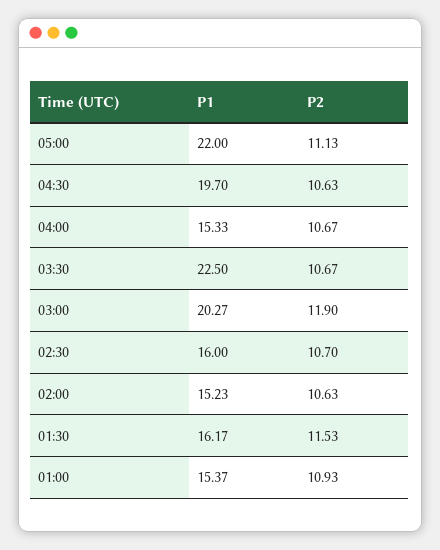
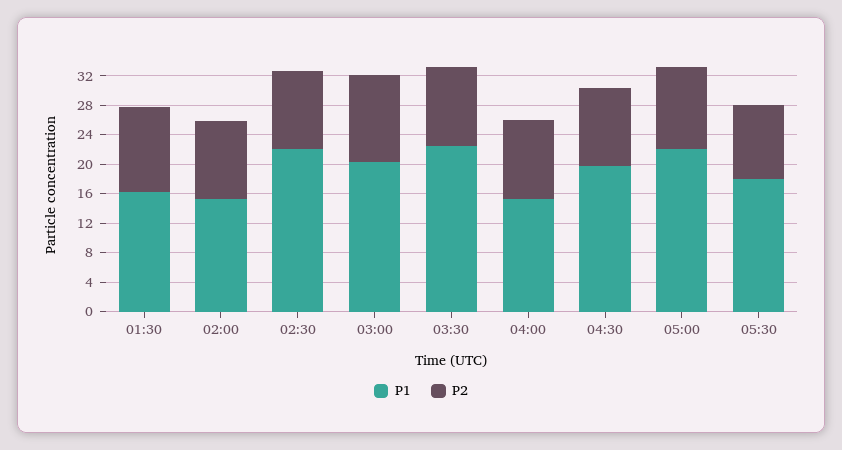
P1, 02:30: 16 -> 22
P1, 01:00: 15.37 -> none
P2, 01:00: 10.93 -> none
P1, 05:30: none -> 18
P2, 05:30: none -> 10

